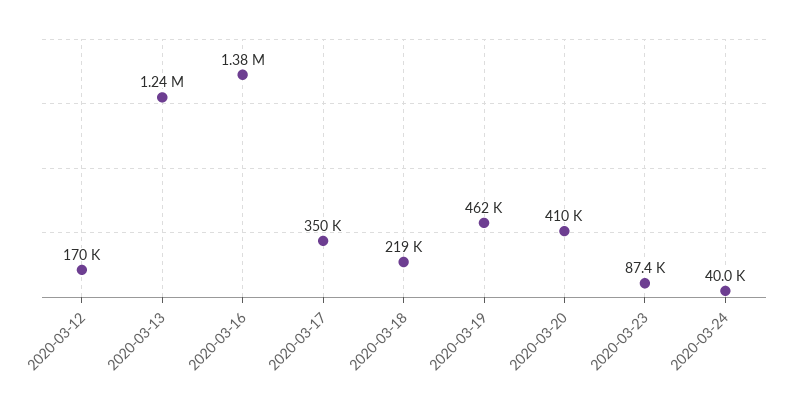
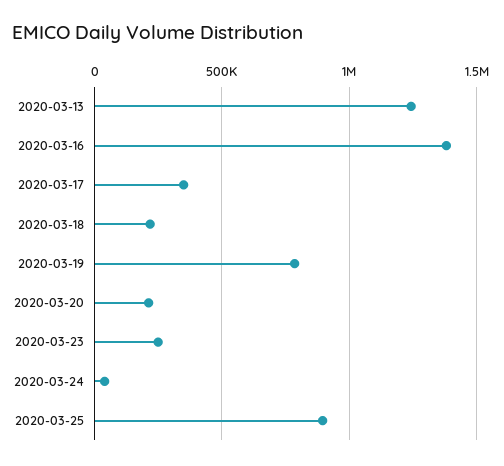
2020-03-12: 170000 -> none
2020-03-19: 462000 -> 800000
2020-03-20: 410000 -> 200000
2020-03-23: 87400 -> 250000
2020-03-25: none -> 900000

